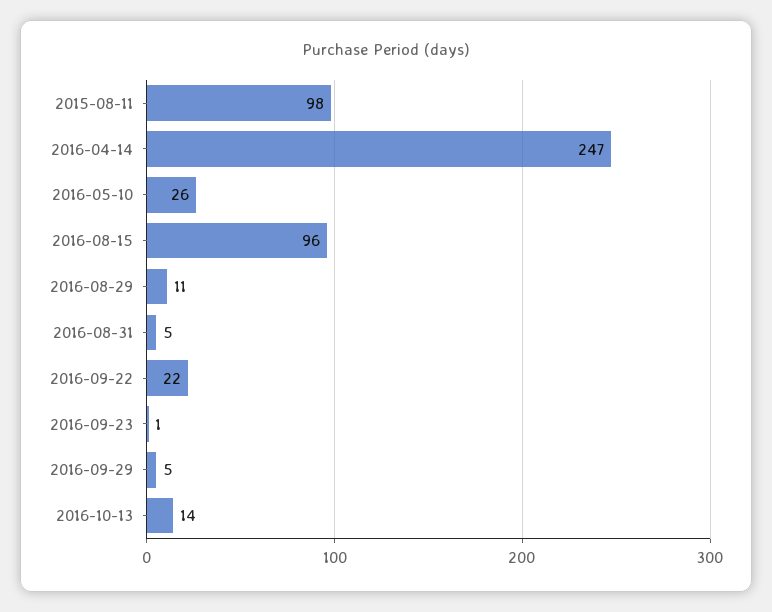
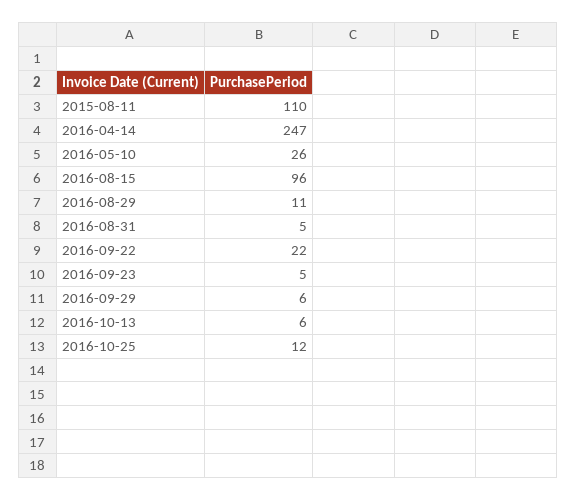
2015-08-11: 98 -> 110
2016-09-23: 1 -> 5
2016-09-29: 5 -> 6
2016-10-13: 14 -> 6
2016-10-25: none -> 12

